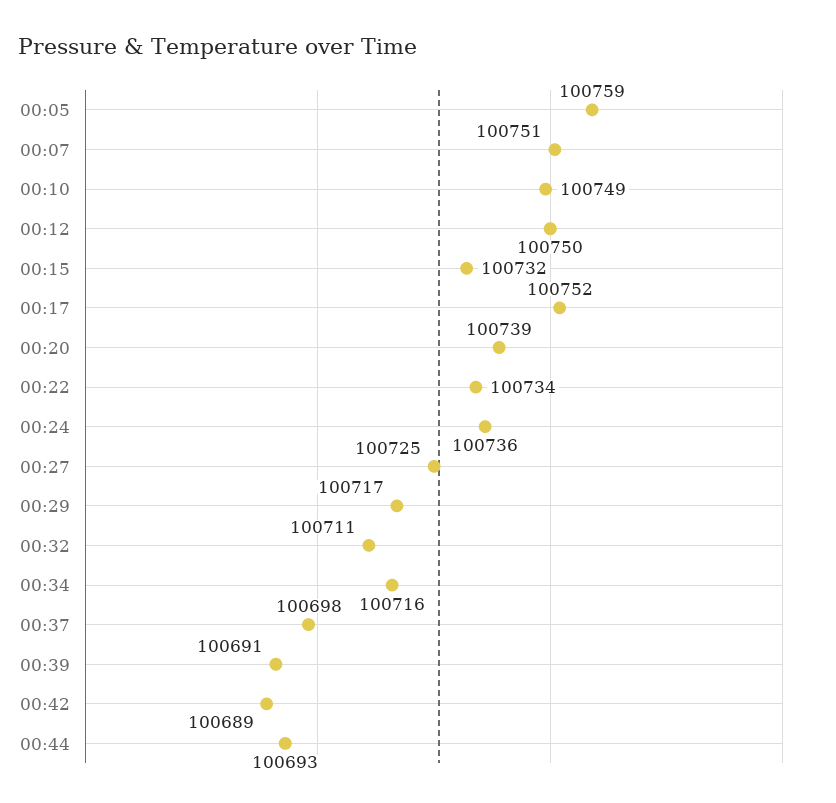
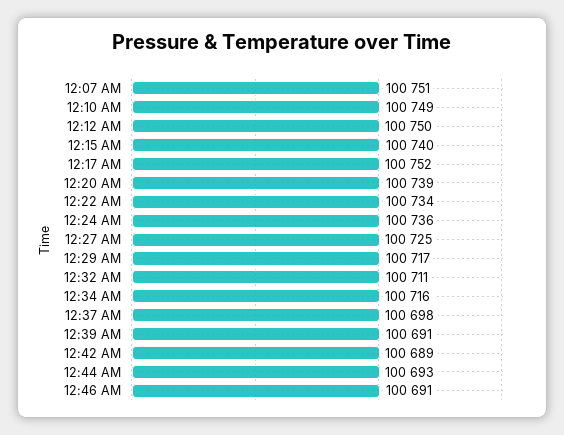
00:05: 100759 -> none
00:15: 100732 -> 100740
12:46 AM: none -> 100691

